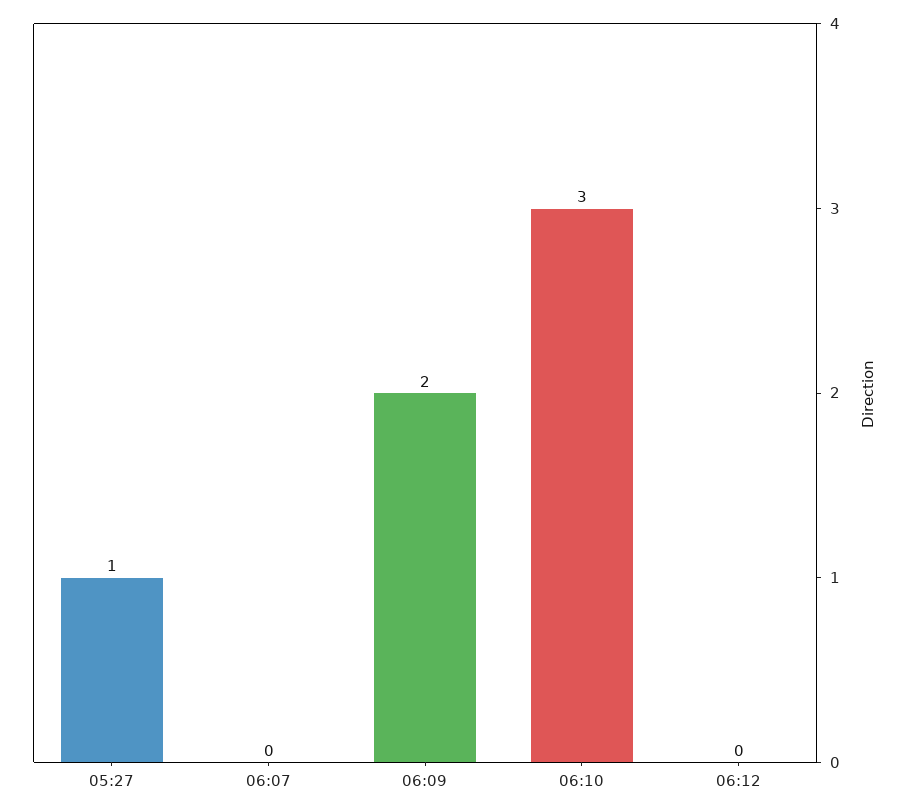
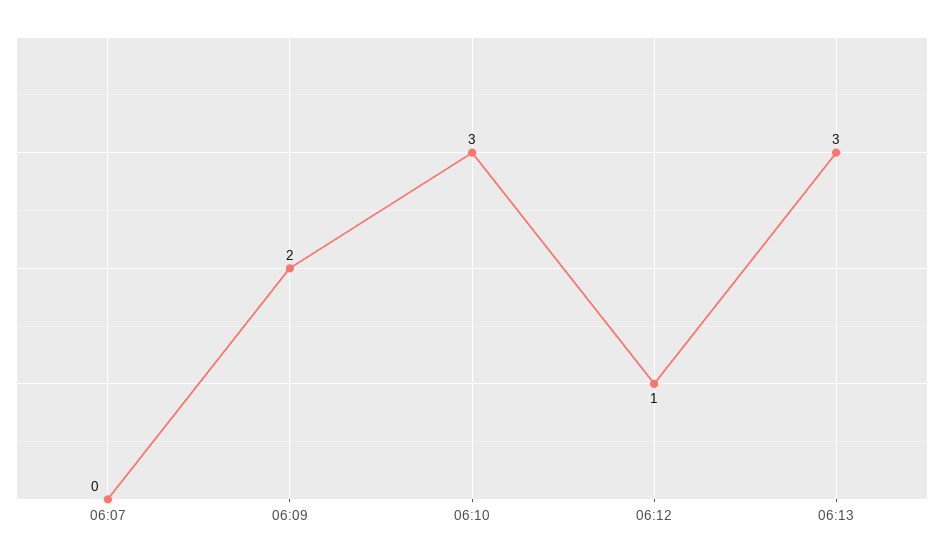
05:27: 1 -> none
06:12: 0 -> 1
06:13: none -> 3

